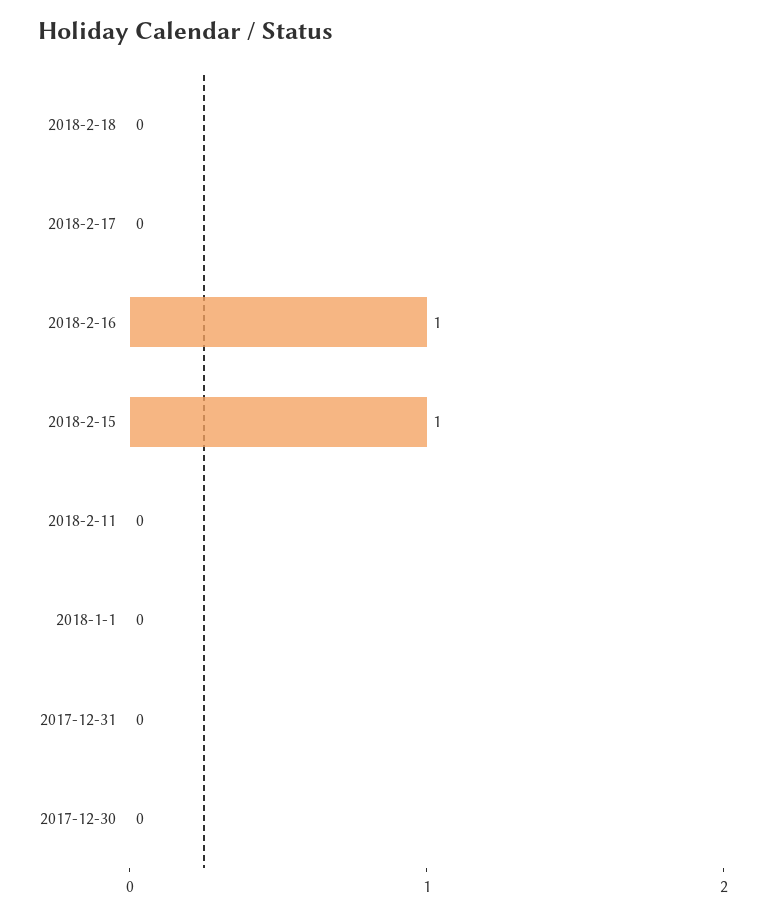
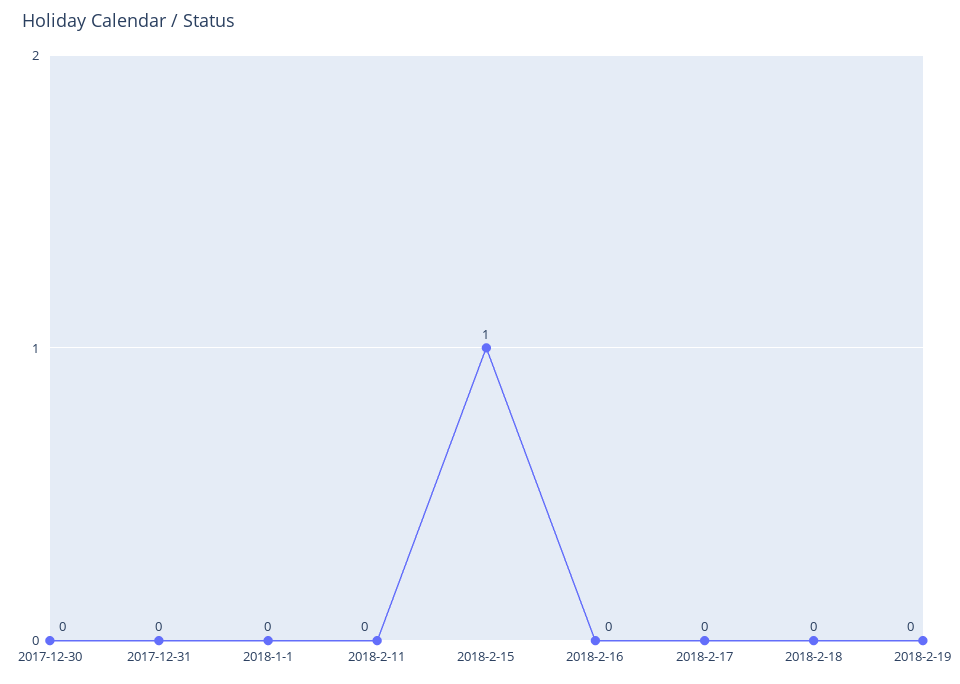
2018-2-16: 1 -> 0
2018-2-19: none -> 0

